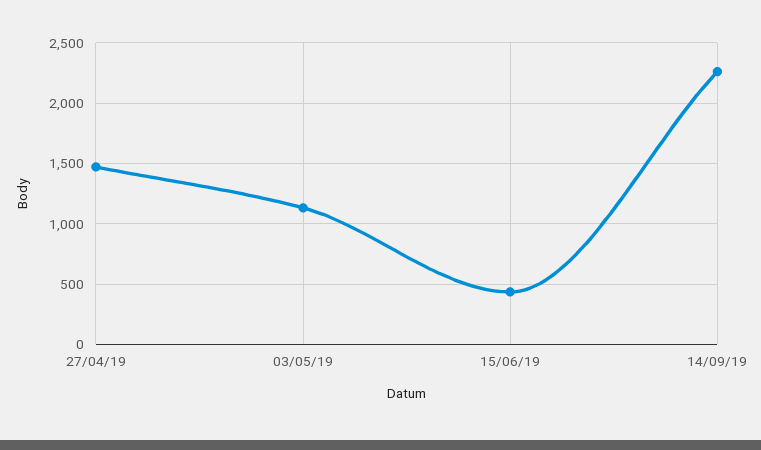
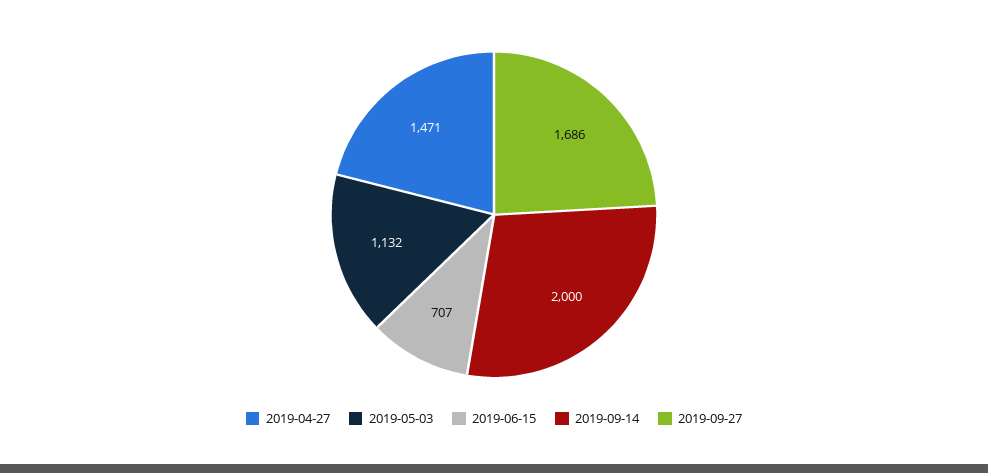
15/06/19: 450 -> 707
14/09/19: 2250 -> 2000
2019-09-27: none -> 1686

